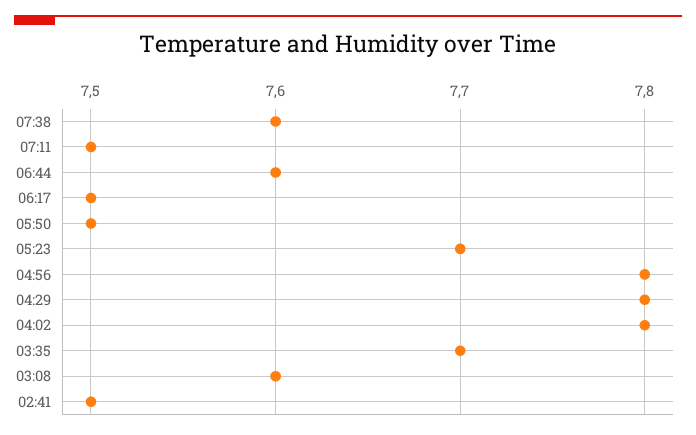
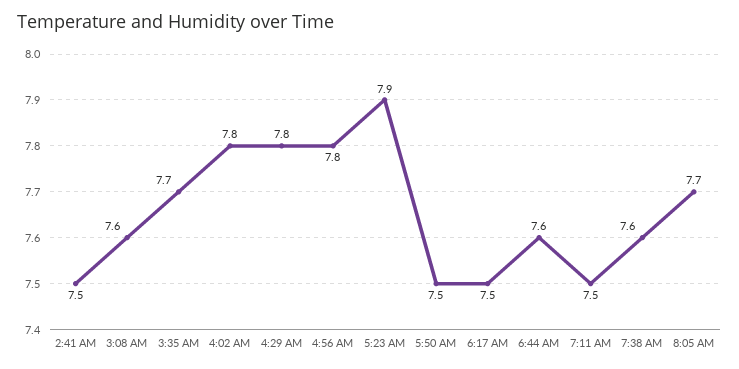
05:23: 7.7 -> 7.9
8:05 AM: none -> 7.7

